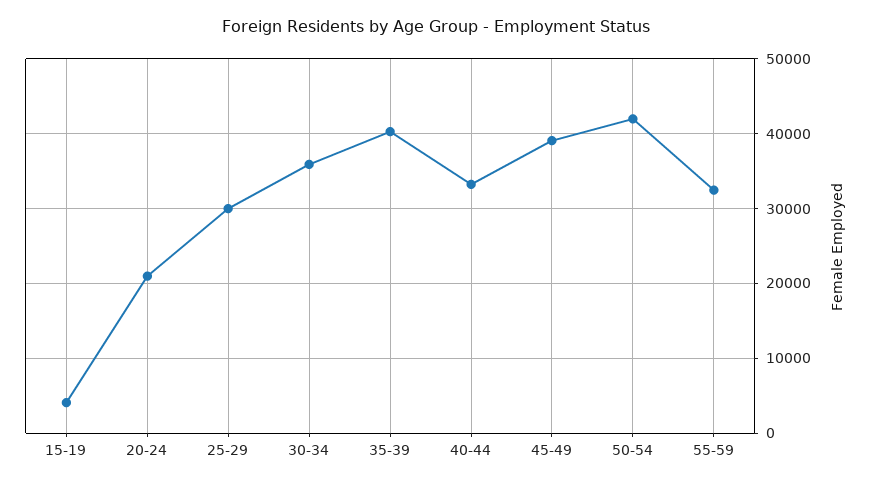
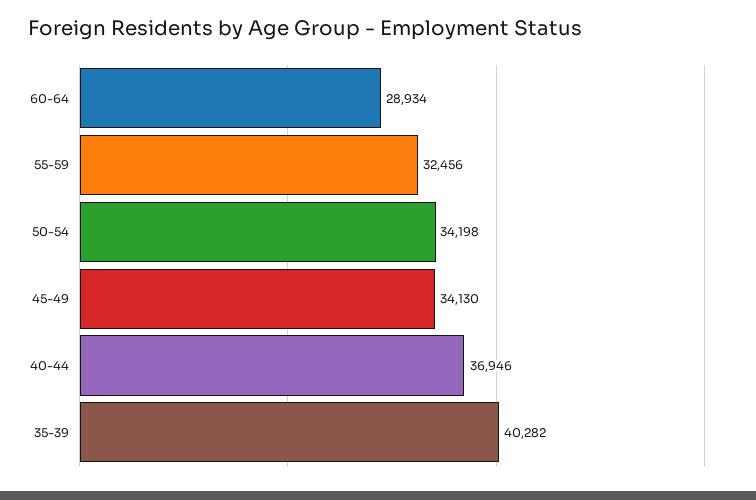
15-19: 4000 -> none
20-24: 21000 -> none
25-29: 30000 -> none
30-34: 36000 -> none
40-44: 33000 -> 36946
45-49: 39000 -> 34130
50-54: 42000 -> 34198
60-64: none -> 28934

